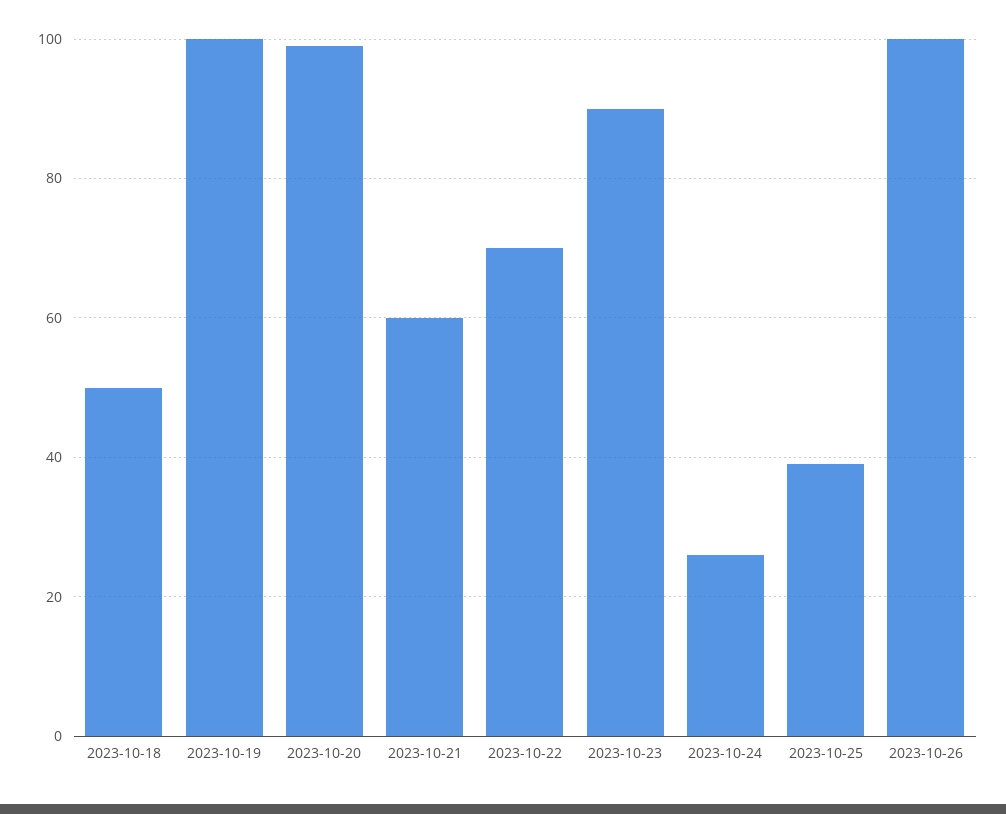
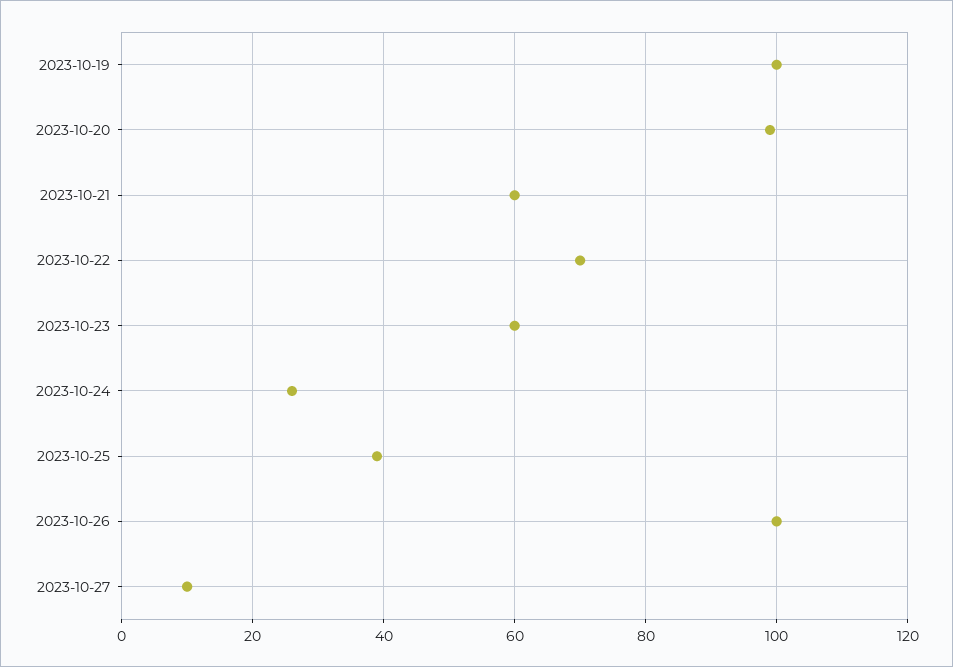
2023-10-18: 50 -> none
2023-10-23: 90 -> 60
2023-10-27: none -> 10

